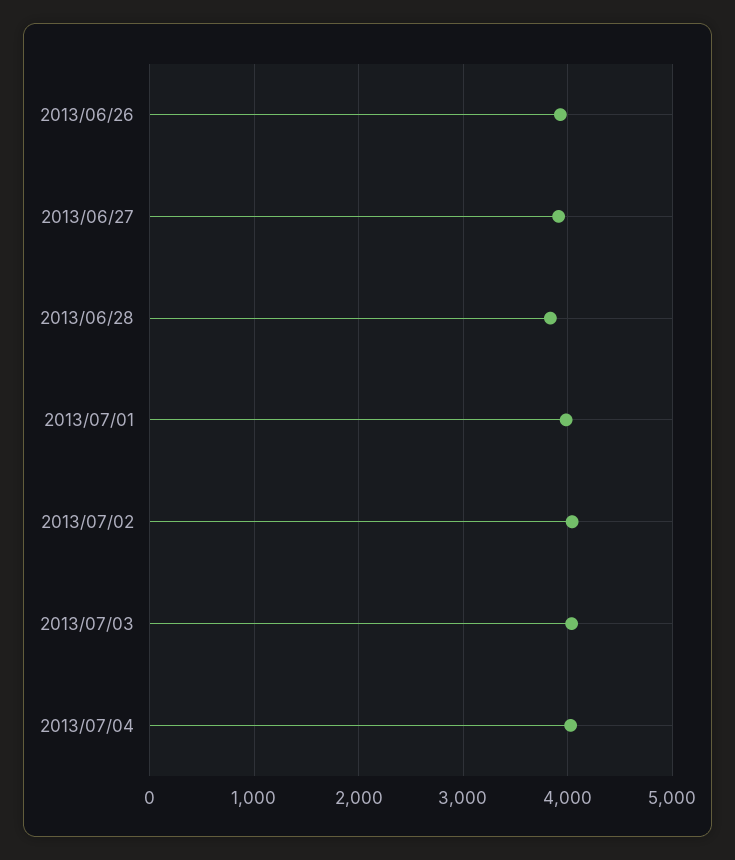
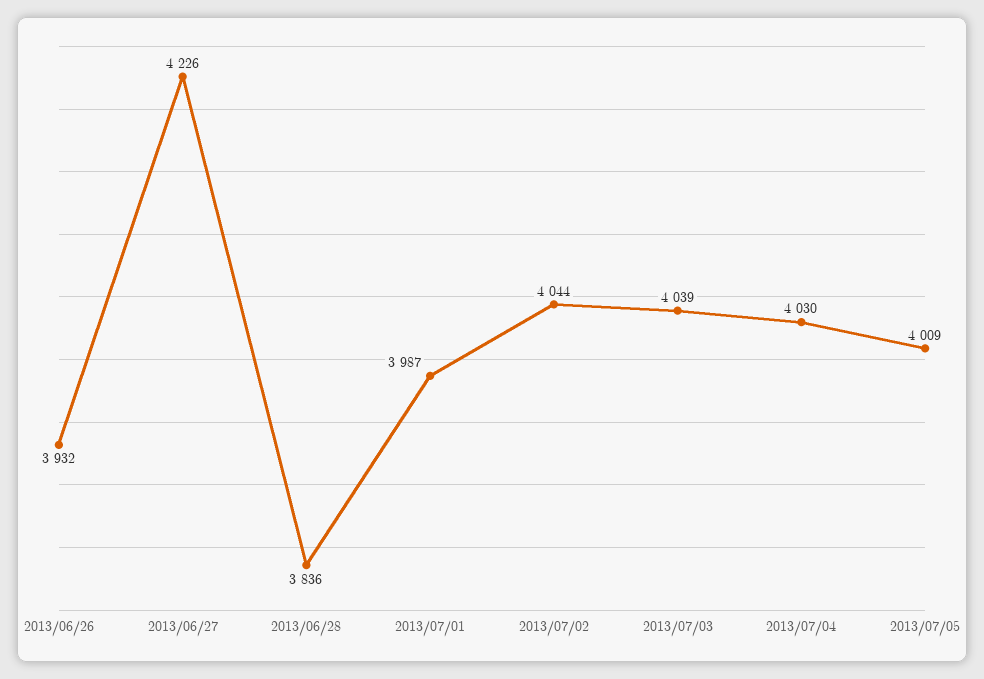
2013/06/27: 3900 -> 4226
2013/07/05: none -> 4009

